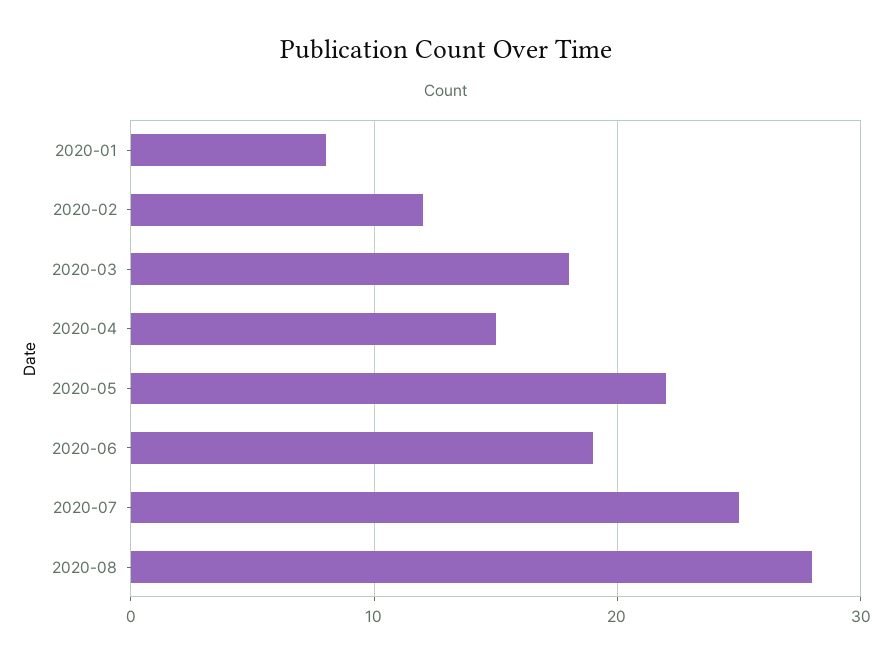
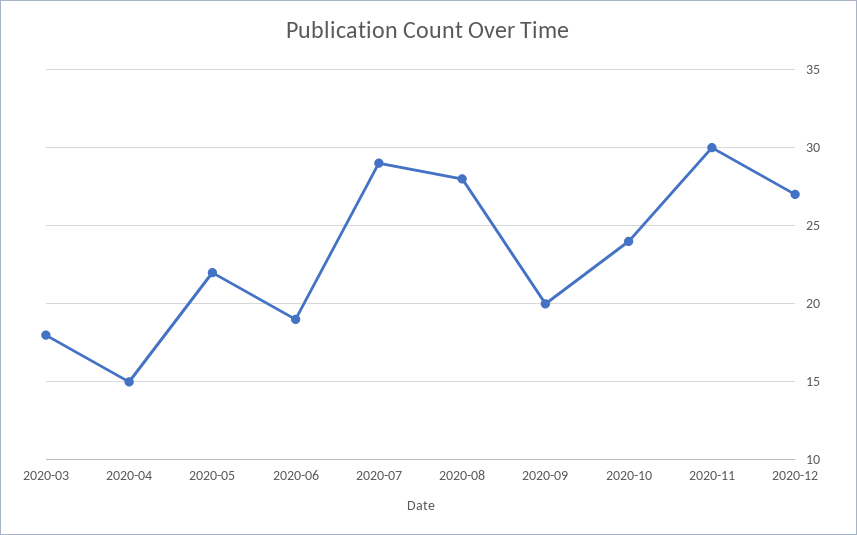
2020-01: 8 -> none
2020-02: 12 -> none
2020-07: 25 -> 29
2020-09: none -> 20
2020-10: none -> 24
2020-11: none -> 30
2020-12: none -> 27

